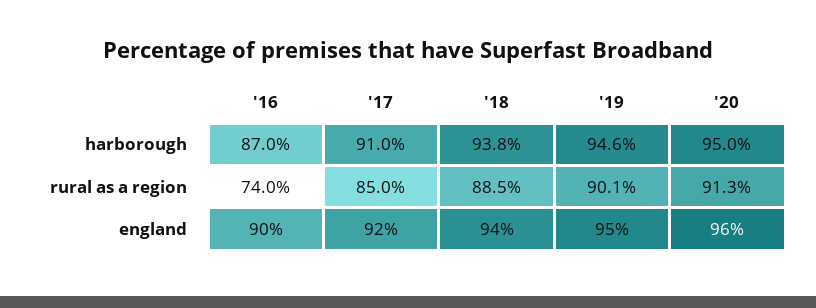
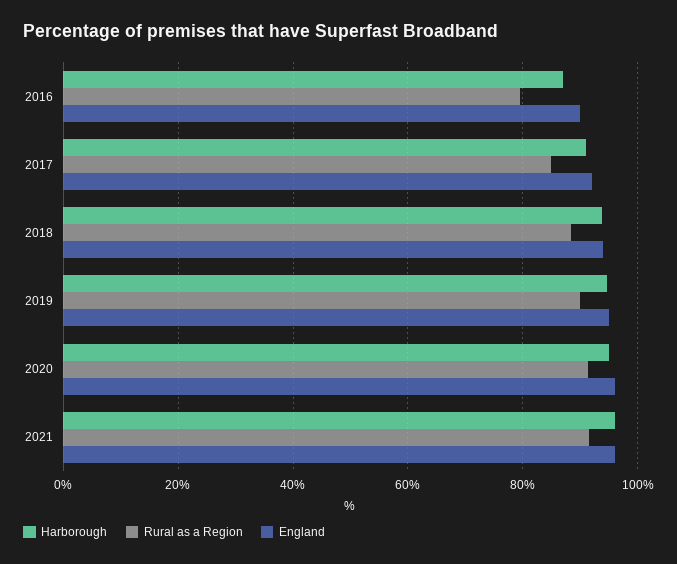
rural as a region, '16: 74 -> 80
harborough, 2021: none -> 96
rural as a region, 2021: none -> 92
england, 2021: none -> 96

